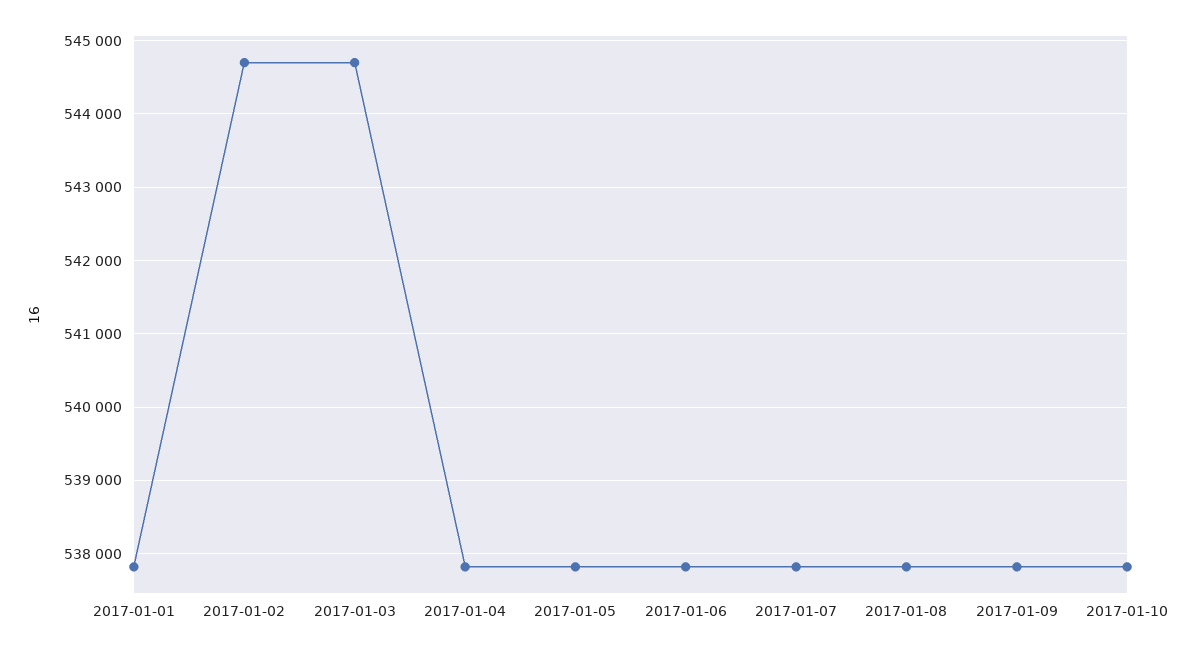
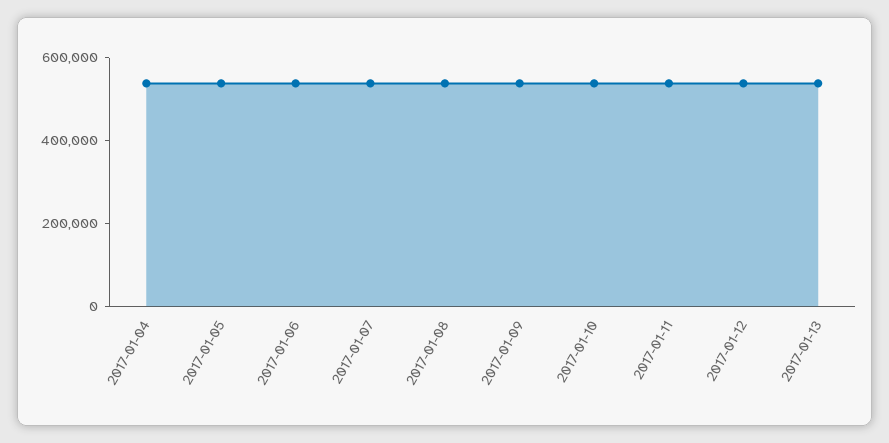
2017-01-01: 537800 -> none
2017-01-02: 544700 -> none
2017-01-03: 544700 -> none
2017-01-11: none -> 550000
2017-01-12: none -> 550000
2017-01-13: none -> 550000

